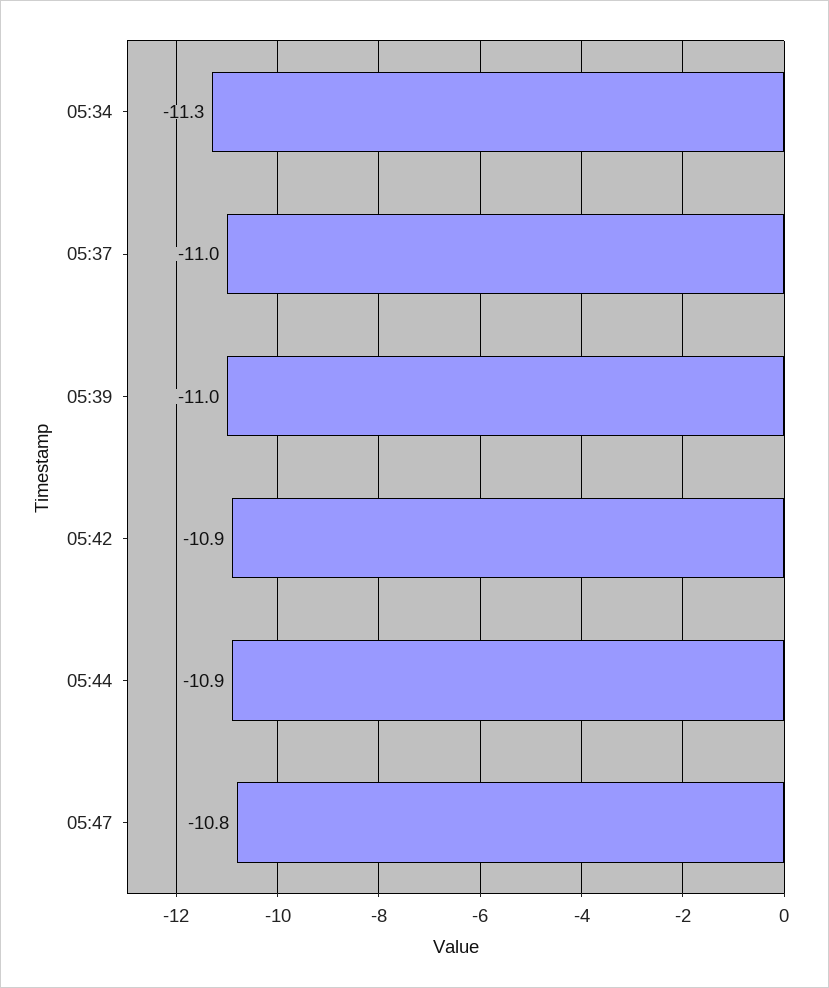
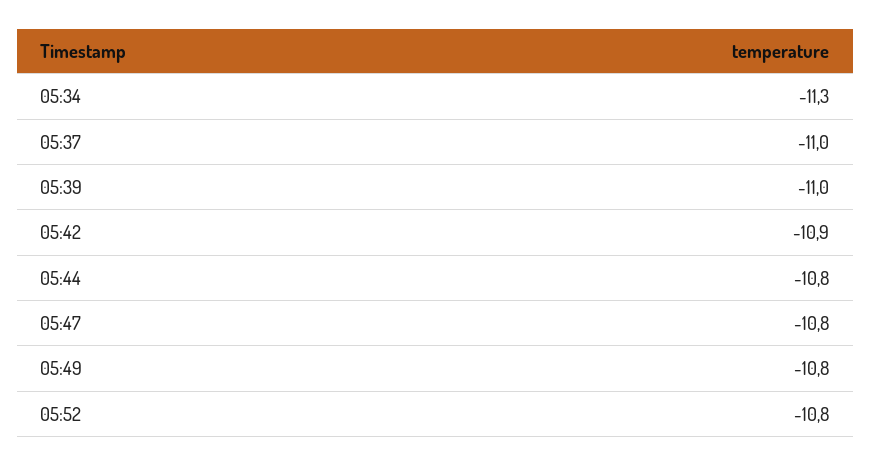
05:44: -10.9 -> -10.8
05:49: none -> -10.8
05:52: none -> -10.8

